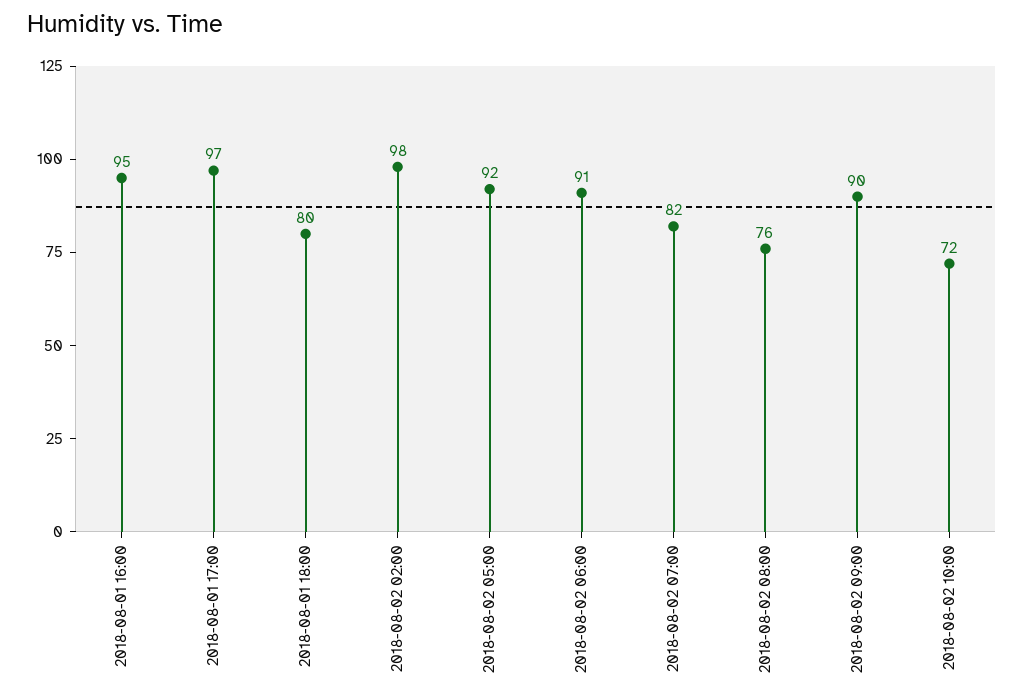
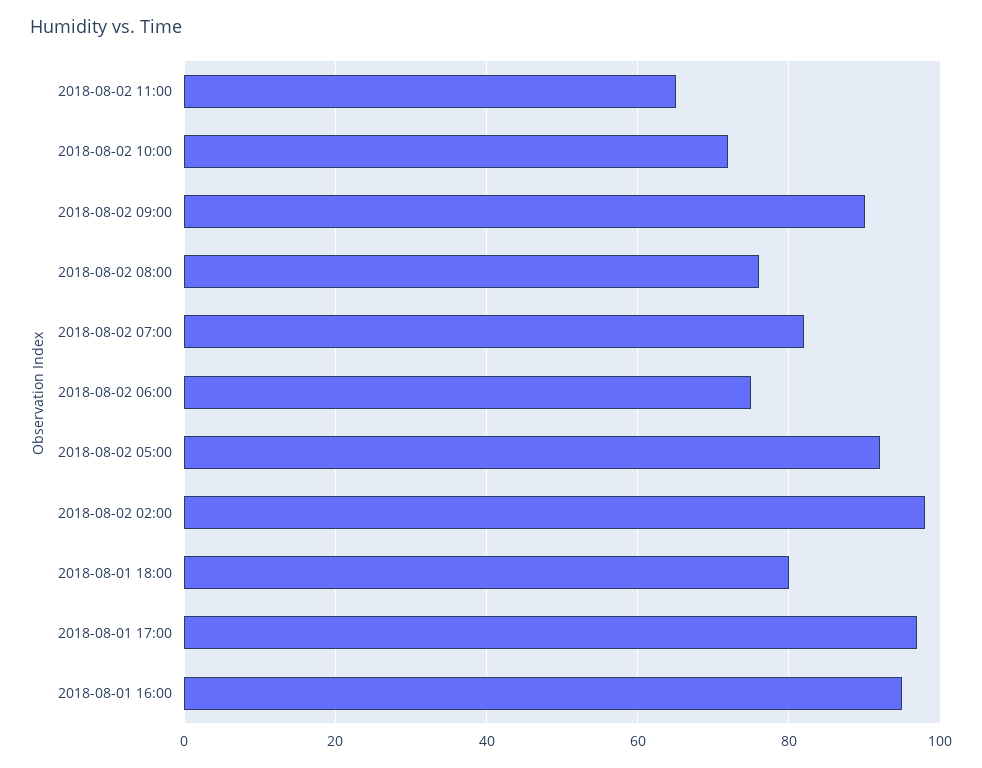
2018-08-02 06:00: 91 -> 75
2018-08-02 11:00: none -> 65

